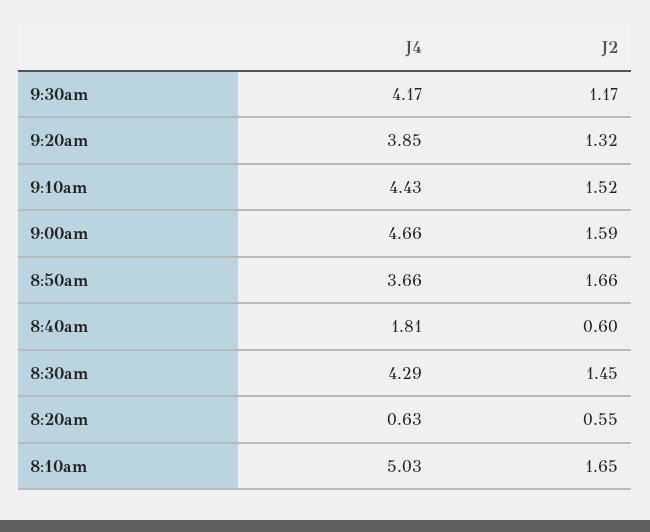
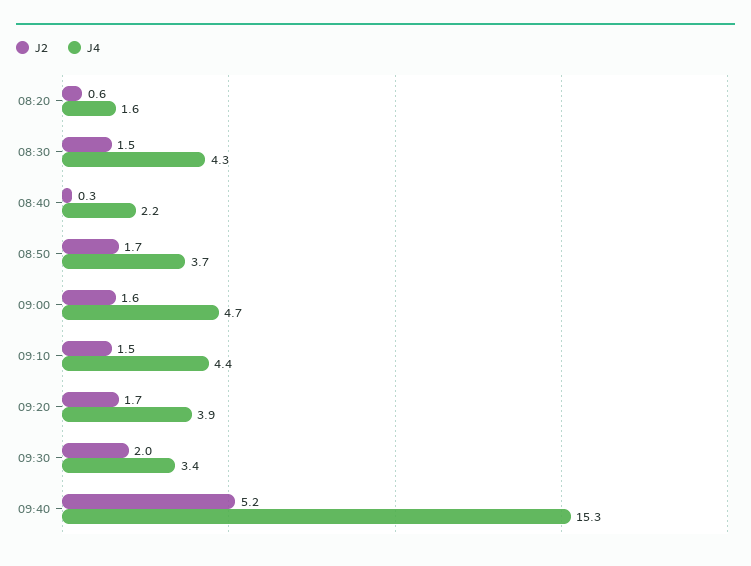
J4, 9:30am: 4.17 -> 3.4
J2, 9:30am: 1.17 -> 2
J2, 9:20am: 1.32 -> 1.7
J4, 8:40am: 1.81 -> 2.2
J2, 8:40am: 0.6 -> 0.3
J4, 8:20am: 0.63 -> 1.6
J4, 8:10am: 5.03 -> none
J2, 8:10am: 1.65 -> none
J2, 09:40: none -> 5.2
J4, 09:40: none -> 15.3

